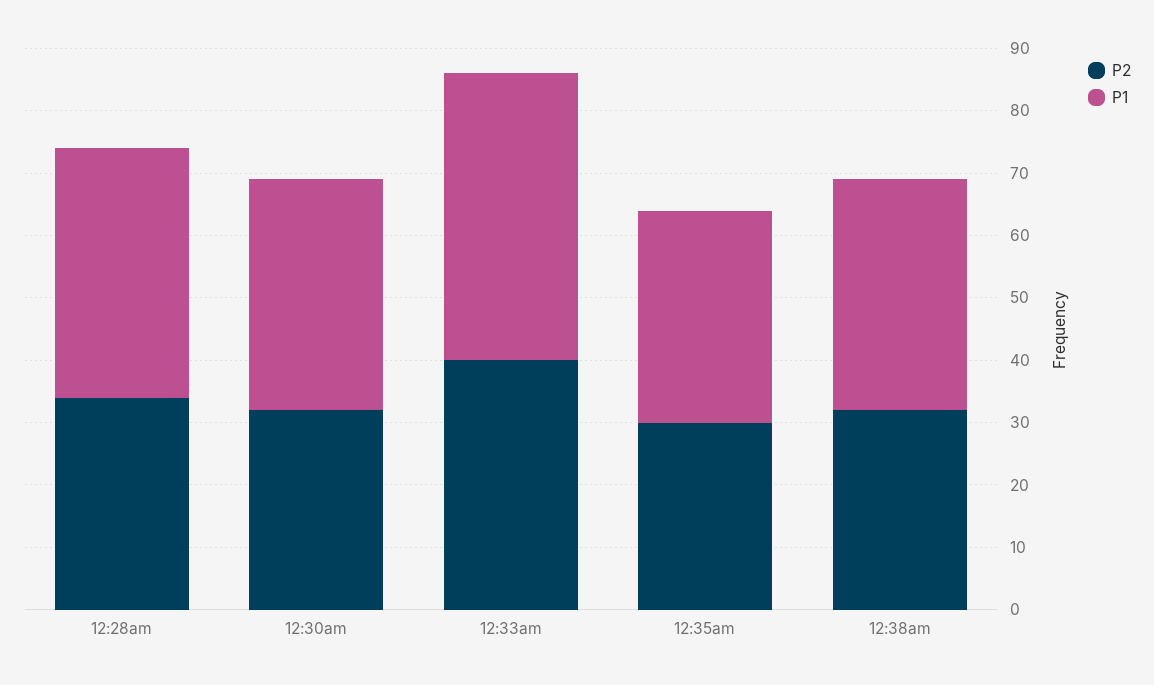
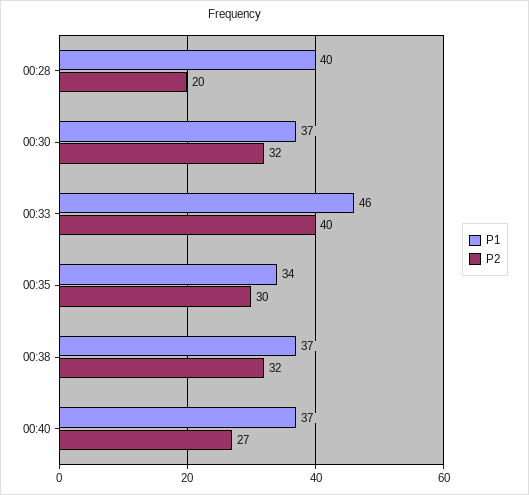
P2, 12:28am: 35 -> 20
P1, 00:40: none -> 37
P2, 00:40: none -> 27

